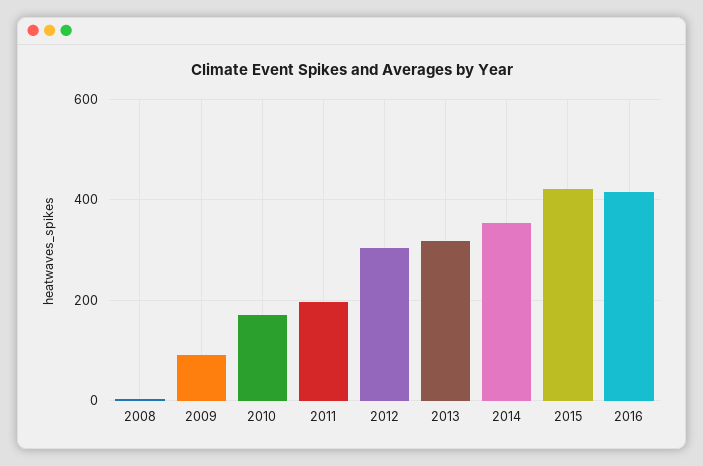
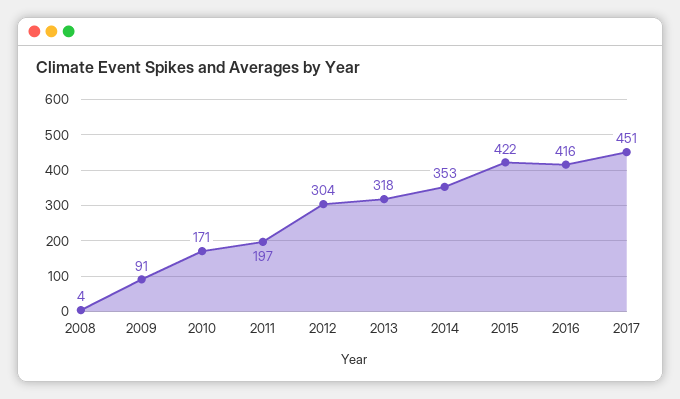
2017: none -> 451

